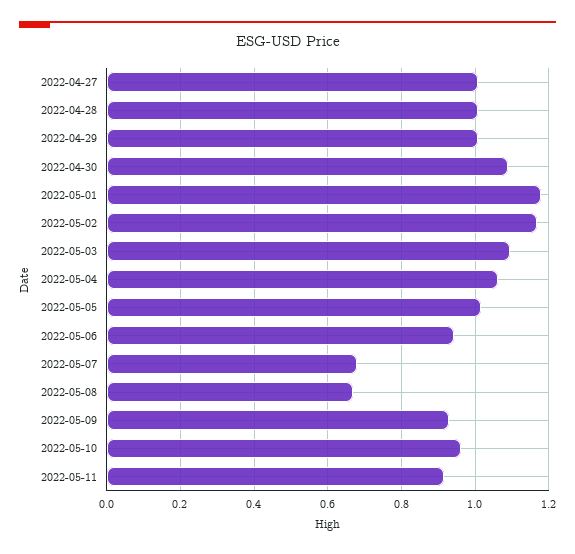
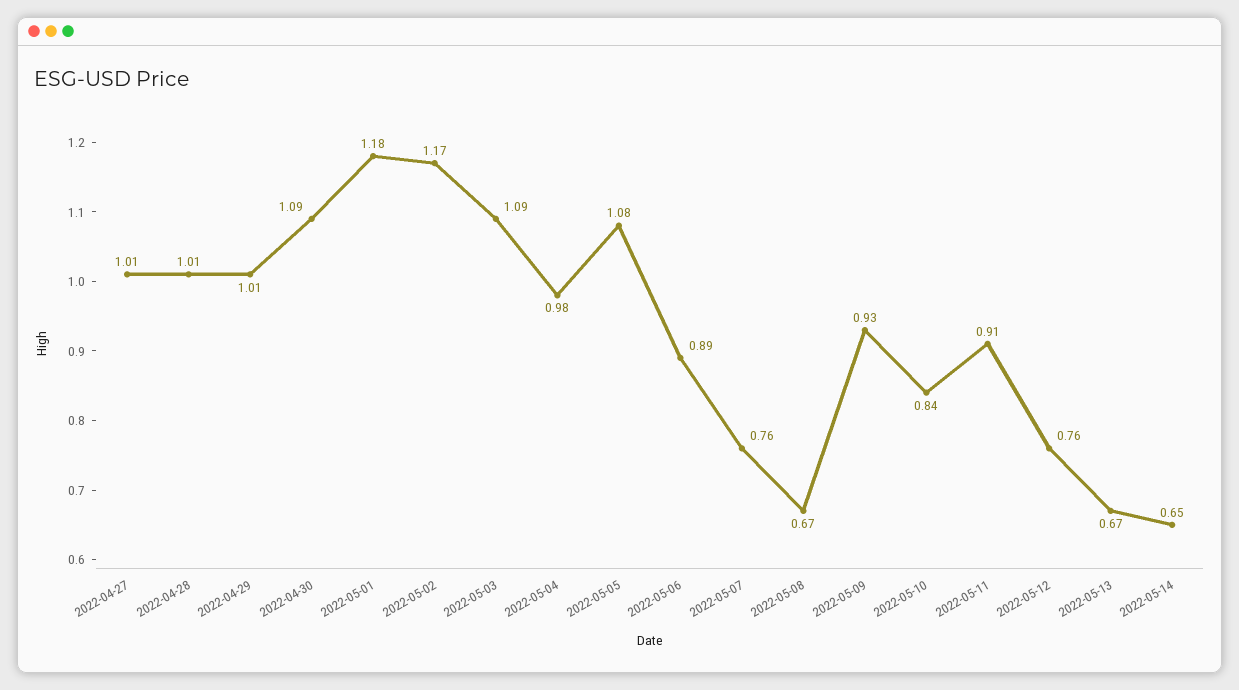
2022-05-04: 1.06 -> 0.98
2022-05-05: 1.02 -> 1.08
2022-05-06: 0.94 -> 0.89
2022-05-07: 0.68 -> 0.76
2022-05-10: 0.96 -> 0.84
2022-05-12: none -> 0.76
2022-05-13: none -> 0.67
2022-05-14: none -> 0.65

